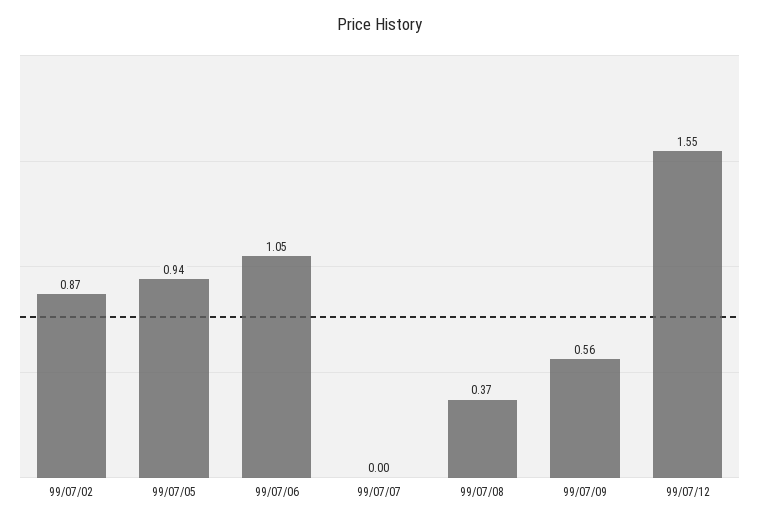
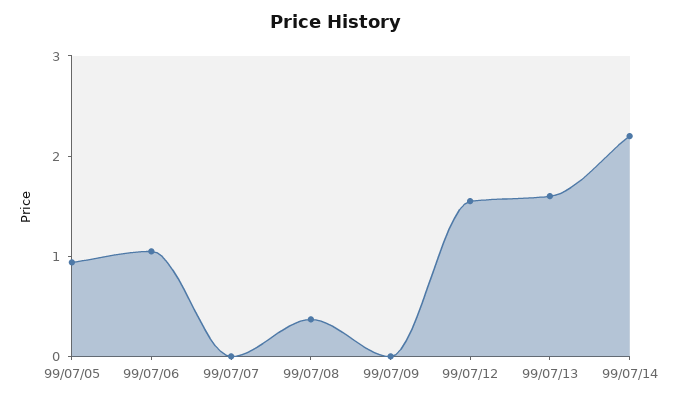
99/07/02: 0.87 -> none
99/07/09: 0.56 -> 0
99/07/13: none -> 1.6
99/07/14: none -> 2.2

